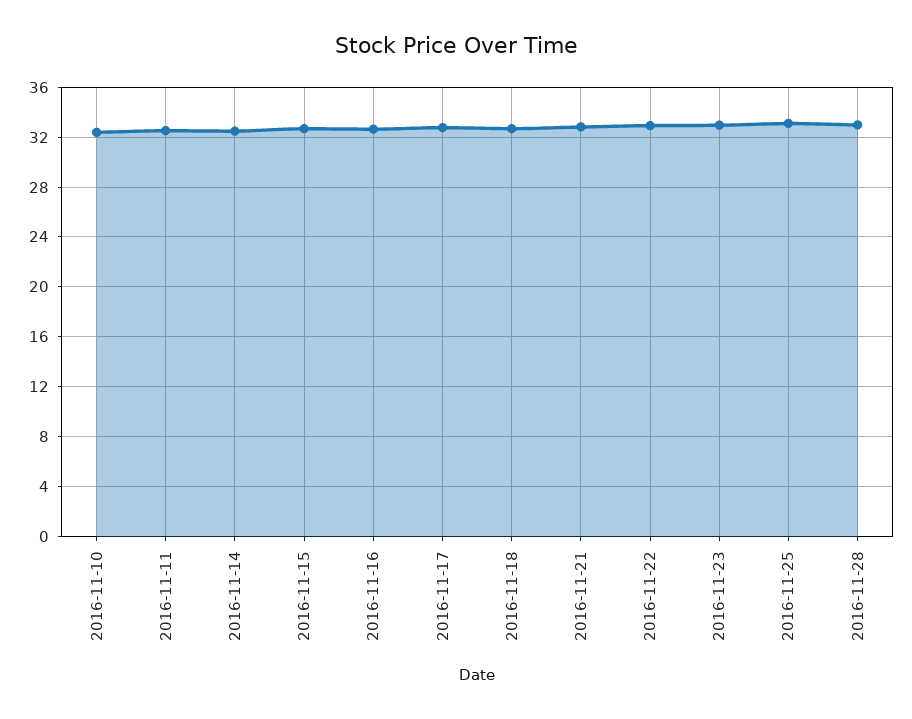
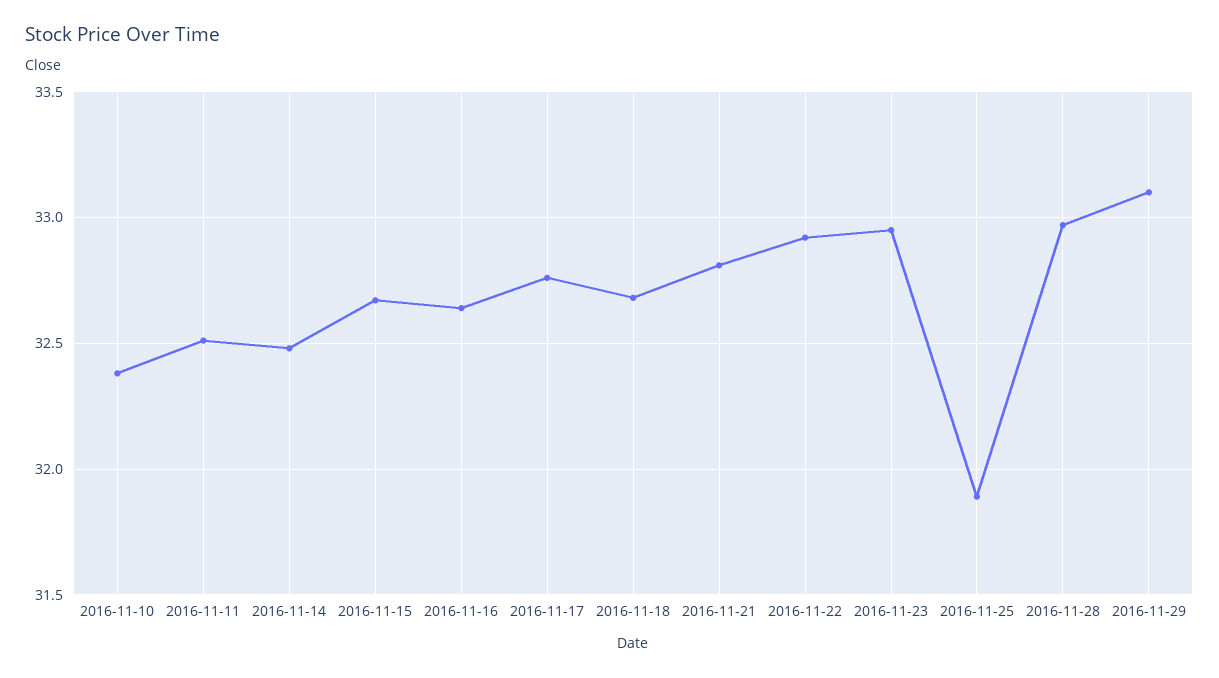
2016-11-25: 33 -> 31.9
2016-11-29: none -> 33.1

